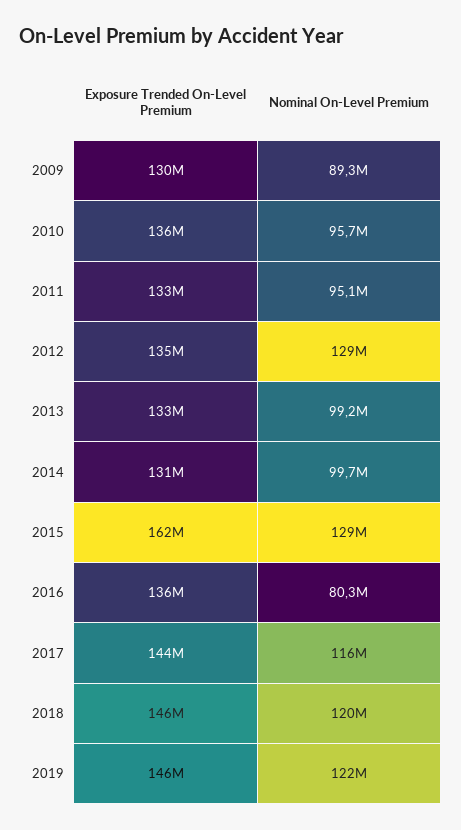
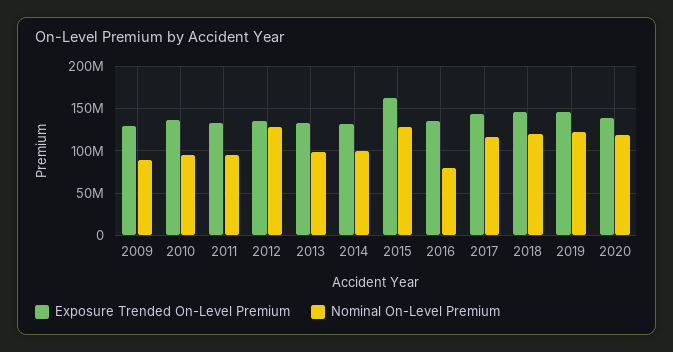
Exposure Trended On-Level Premium, 2020: none -> 140000000
Nominal On-Level Premium, 2020: none -> 120000000

